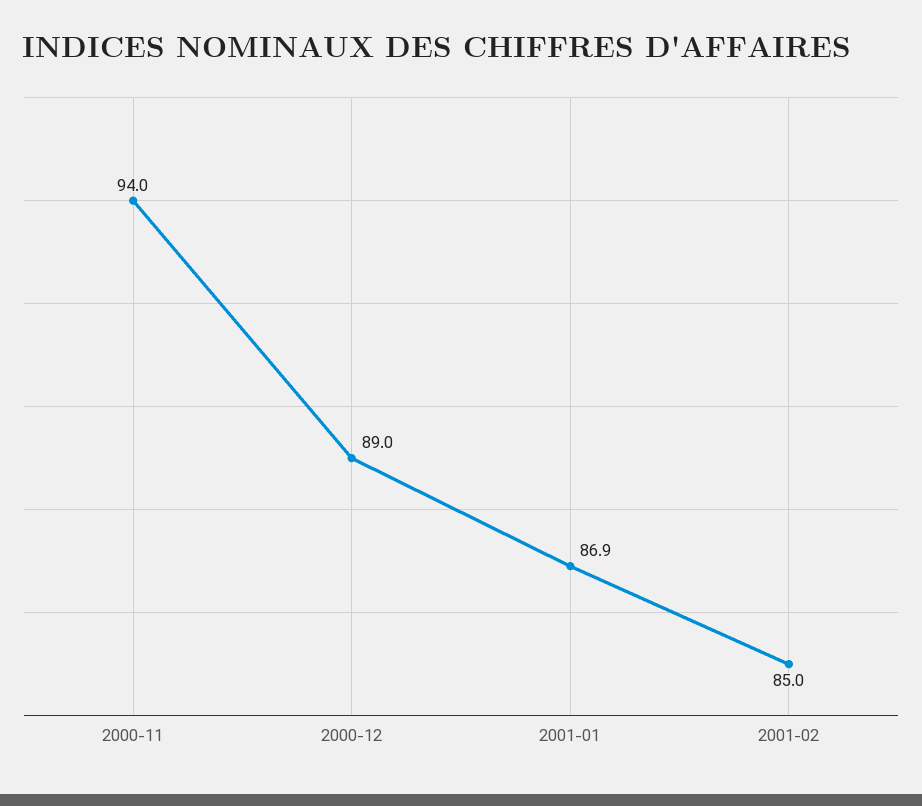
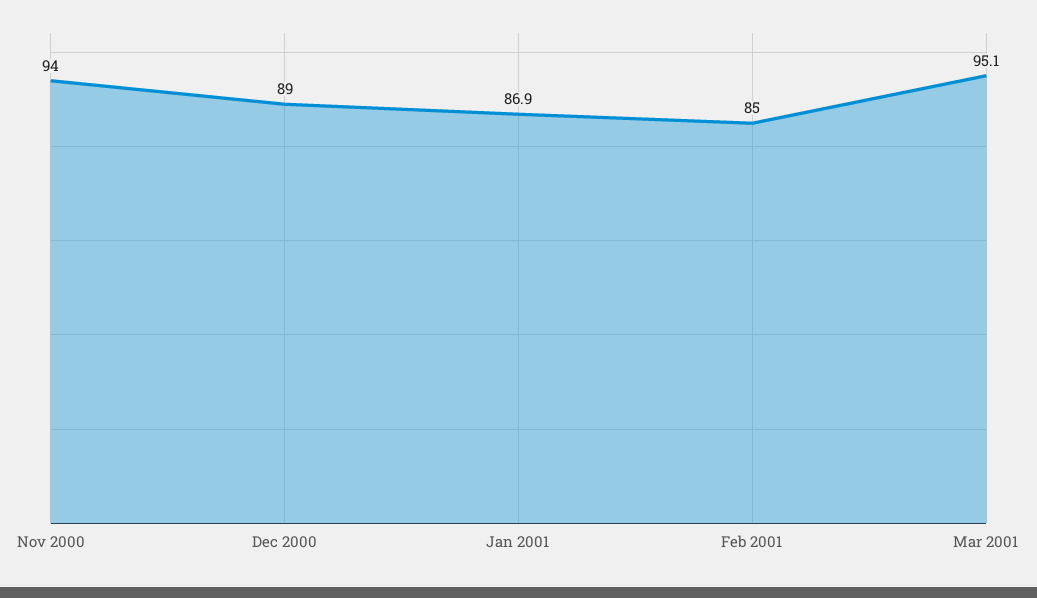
Mar 2001: none -> 95.1

